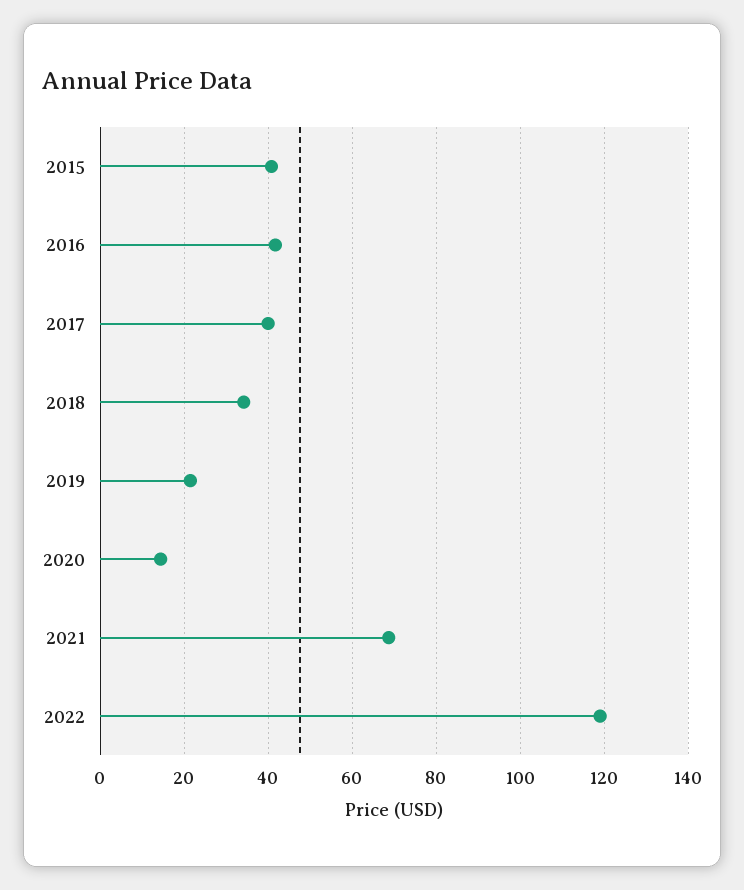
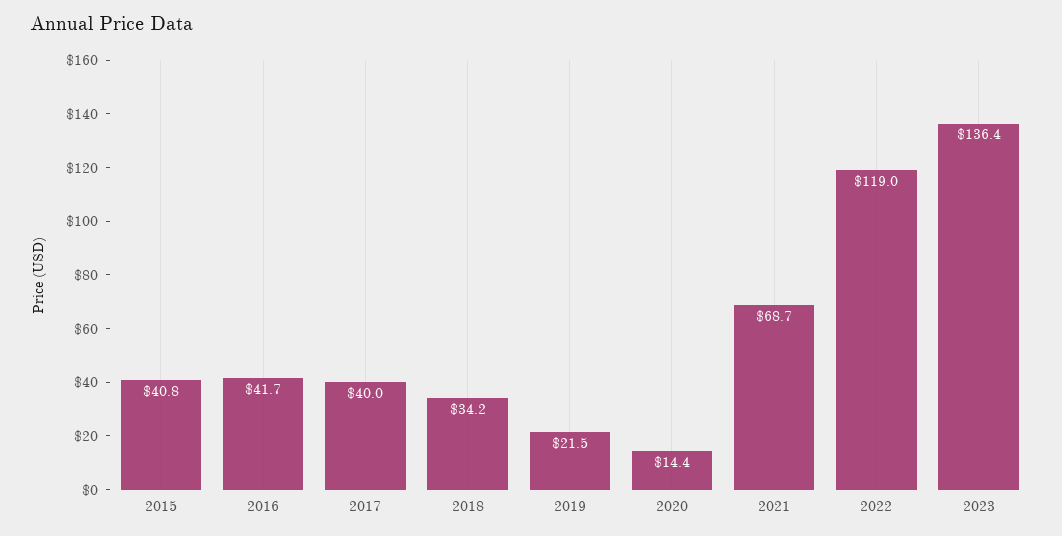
2023: none -> 136.4

